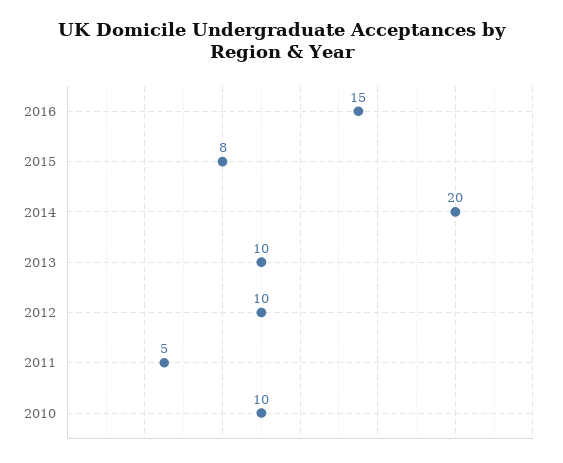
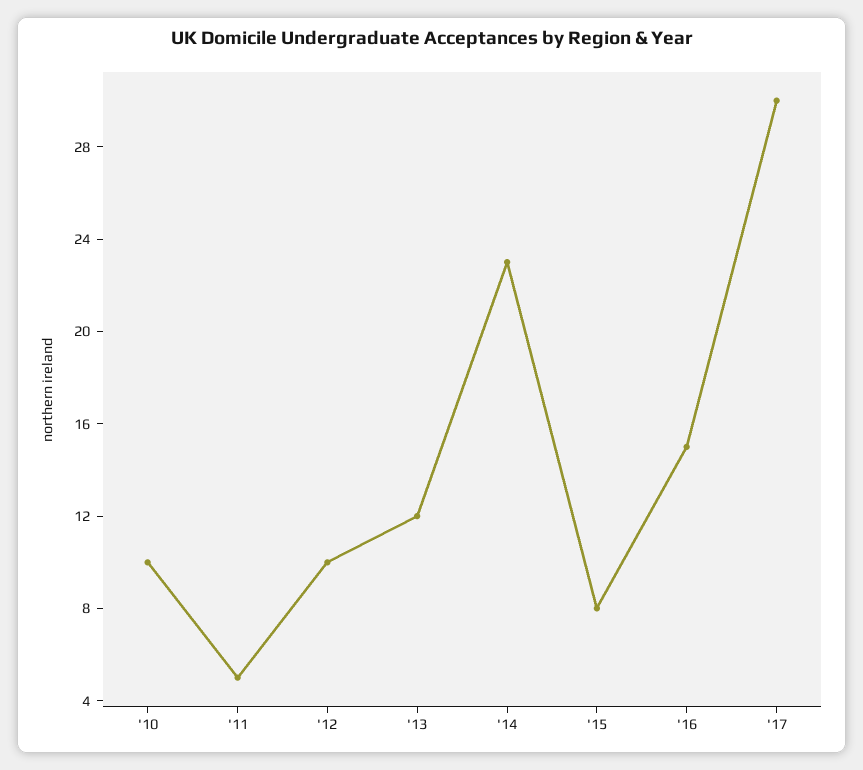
2014: 20 -> 23
2013: 10 -> 12
'17: none -> 30

